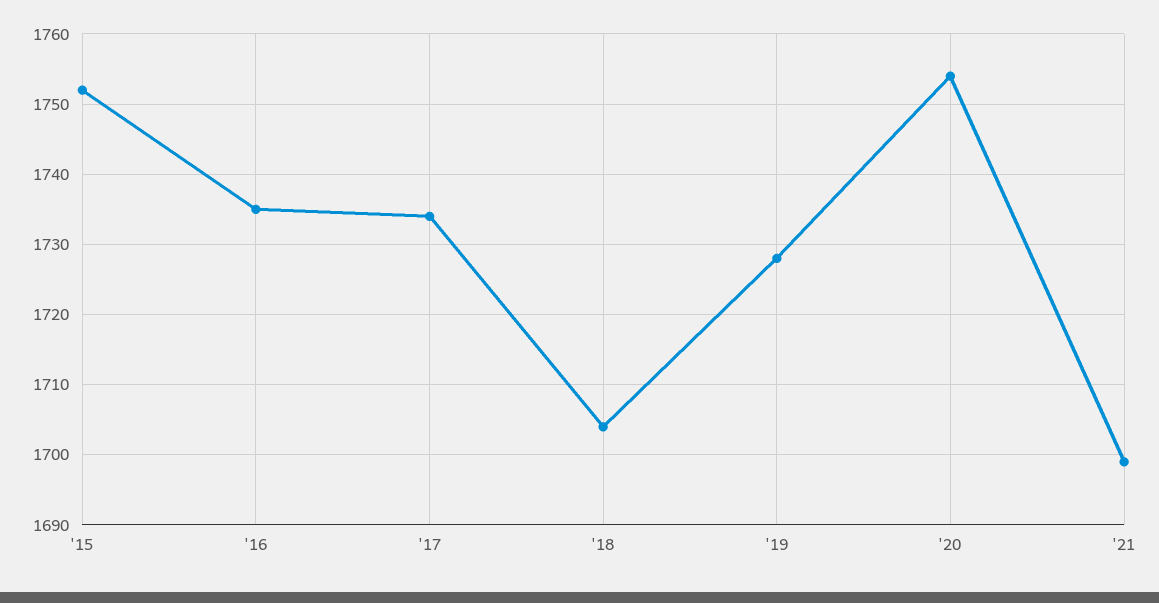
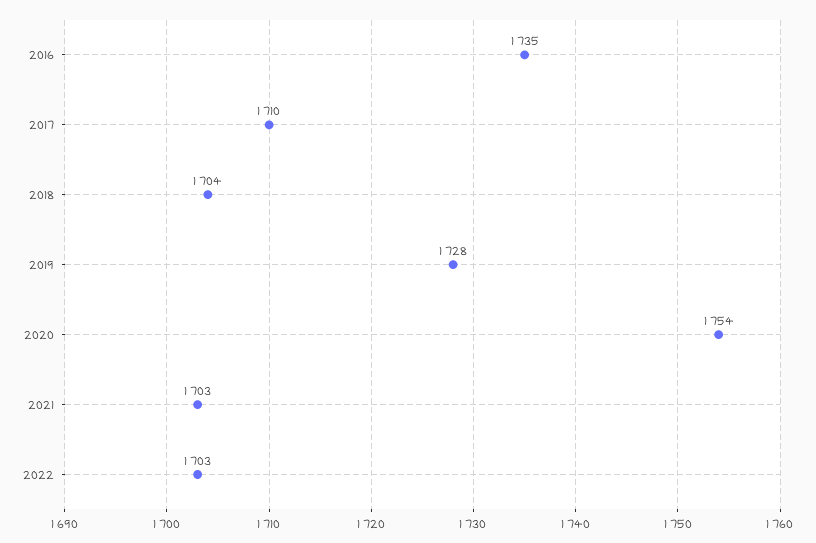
'15: 1752 -> none
'17: 1734 -> 1710
'21: 1699 -> 1703
2022: none -> 1703

